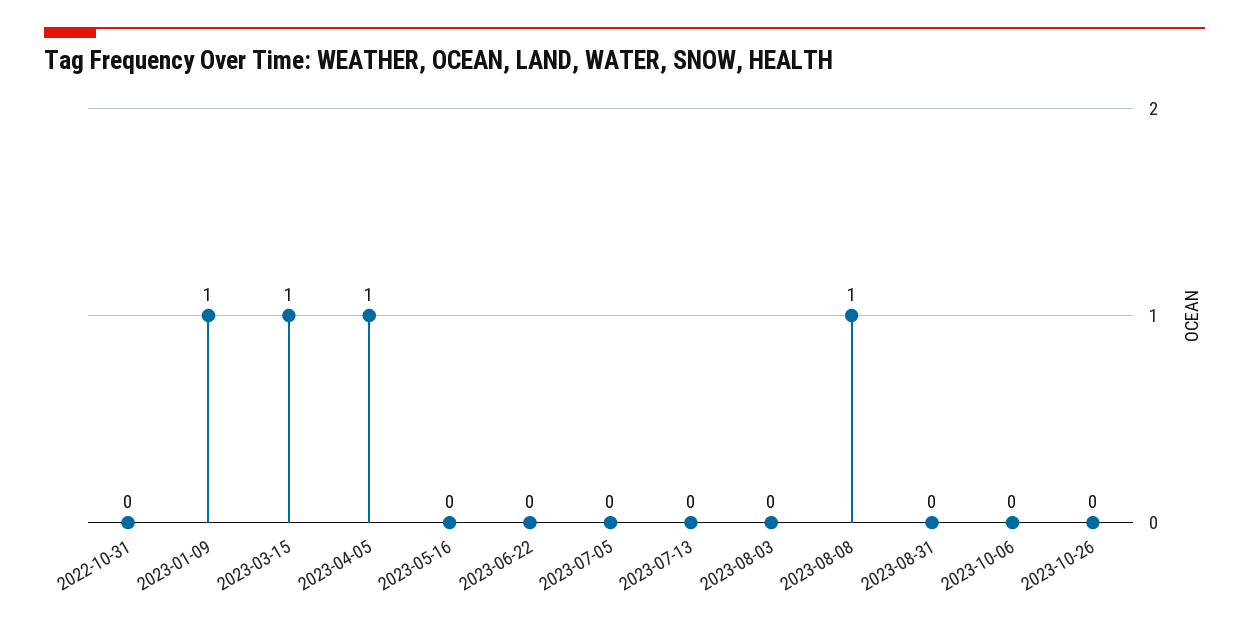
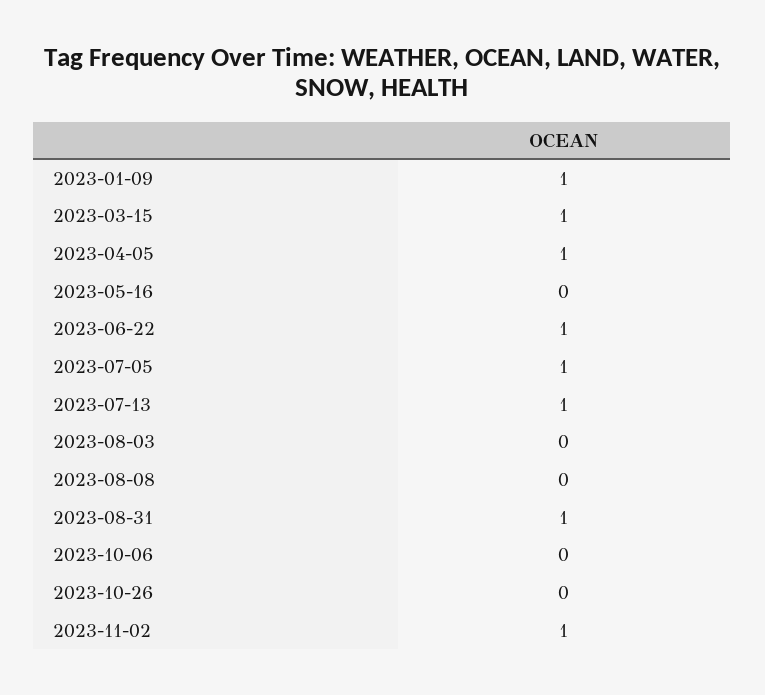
2022-10-31: 0 -> none
2023-06-22: 0 -> 1
2023-07-05: 0 -> 1
2023-07-13: 0 -> 1
2023-08-08: 1 -> 0
2023-08-31: 0 -> 1
2023-11-02: none -> 1

